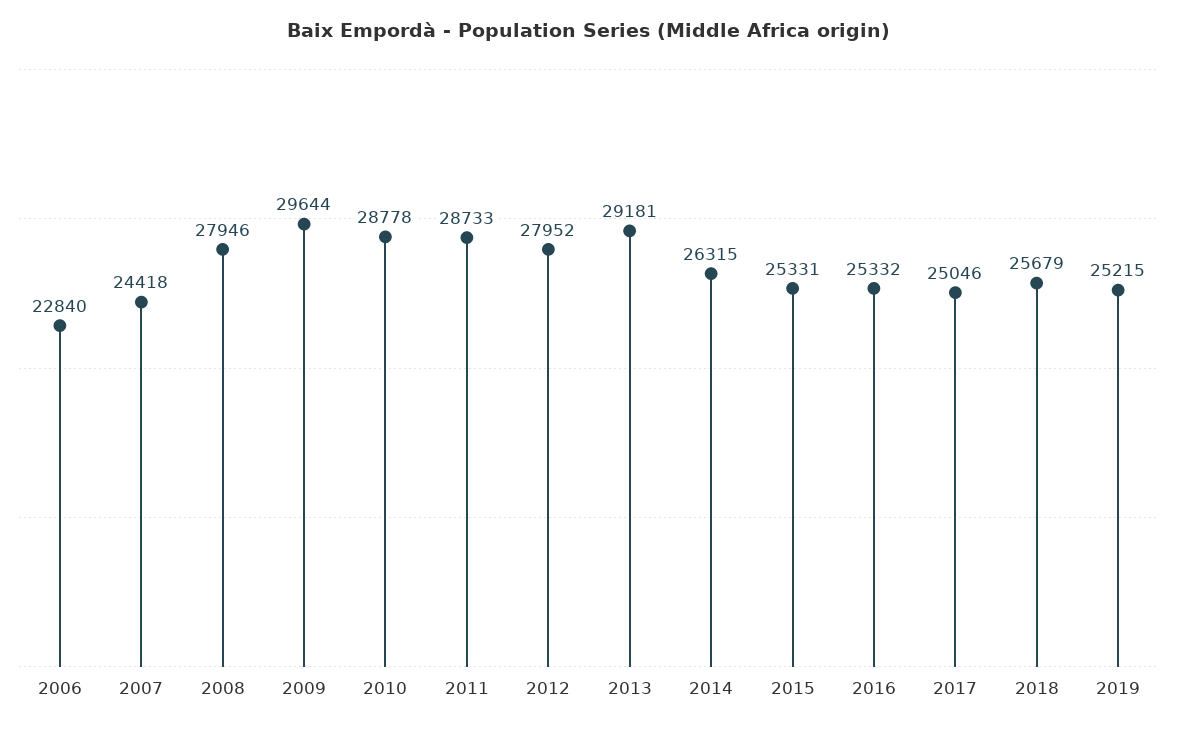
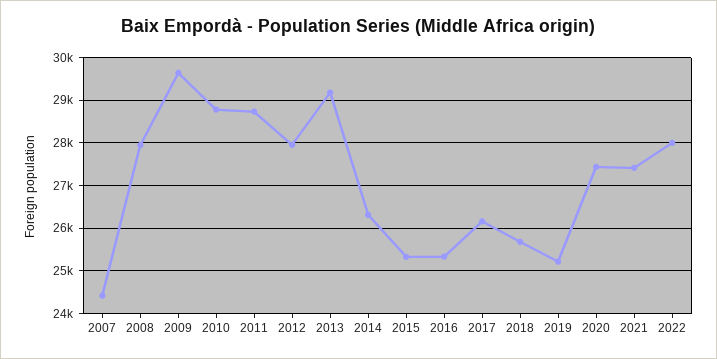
2006: 22840 -> none
2017: 25046 -> 26200
2020: none -> 27400
2021: none -> 27400
2022: none -> 28000

